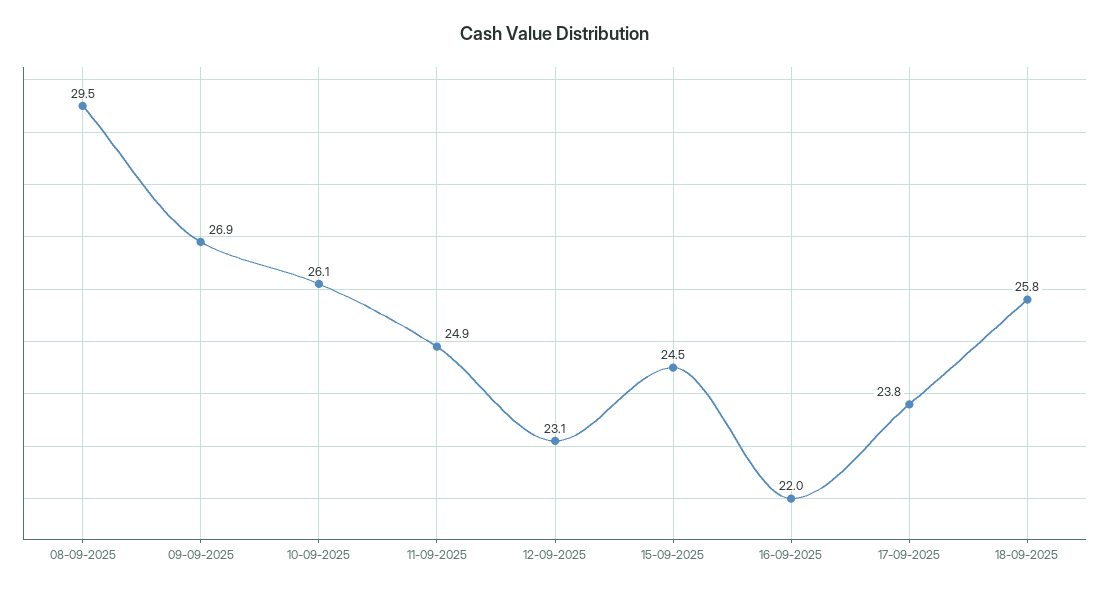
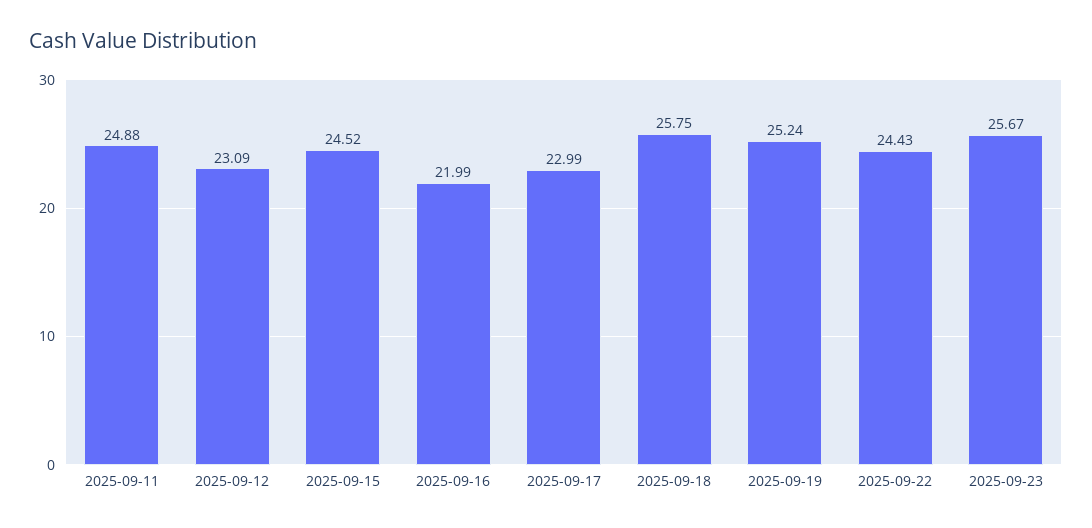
08-09-2025: 29.5 -> none
09-09-2025: 26.9 -> none
10-09-2025: 26.1 -> none
17-09-2025: 23.8 -> 22.99
2025-09-19: none -> 25.24
2025-09-22: none -> 24.43
2025-09-23: none -> 25.67

